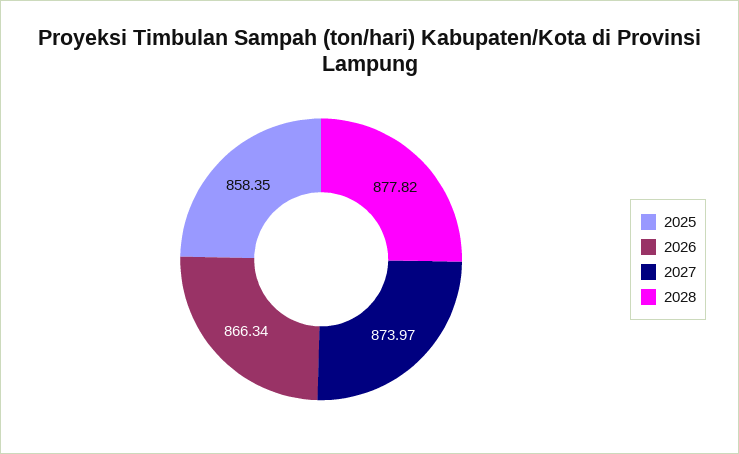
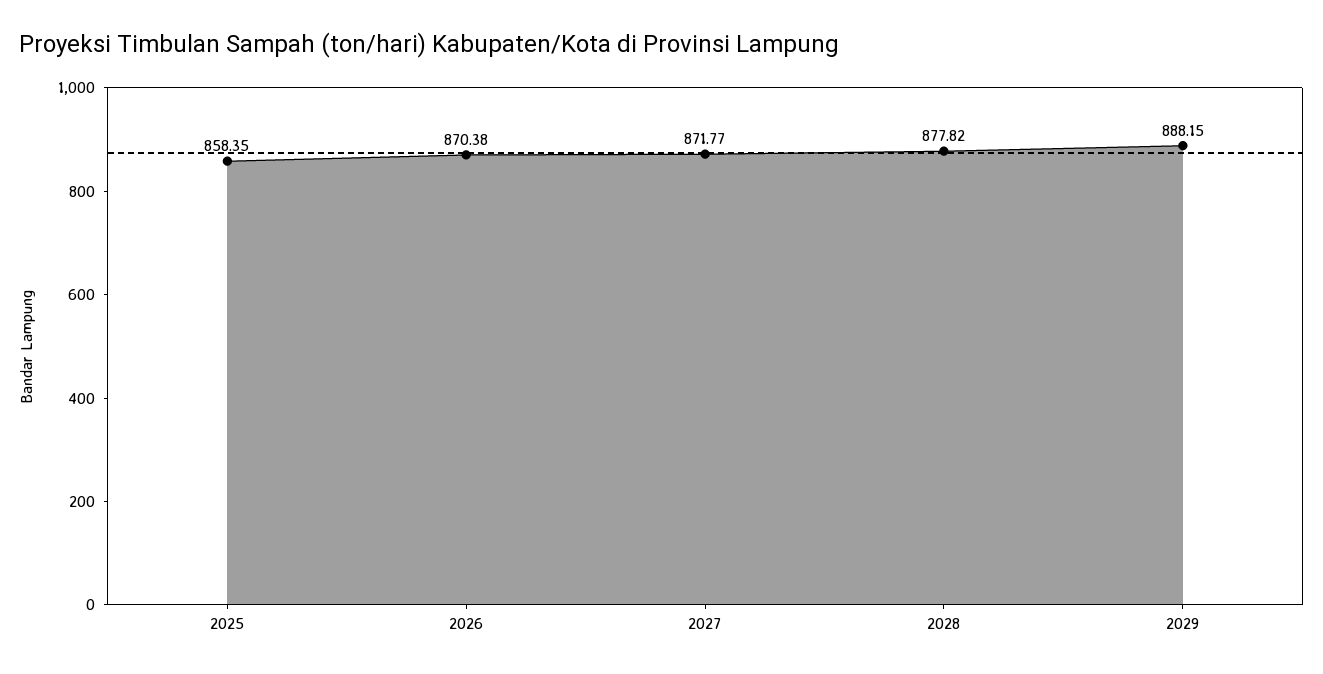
2026: 866.34 -> 870.38
2027: 873.97 -> 871.77
2029: none -> 888.15

